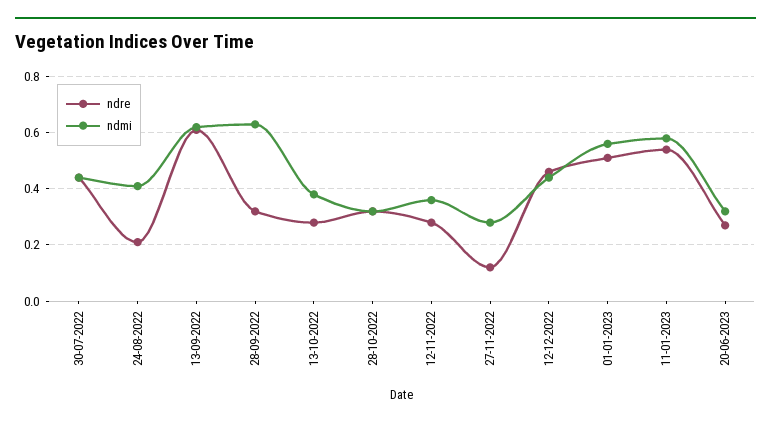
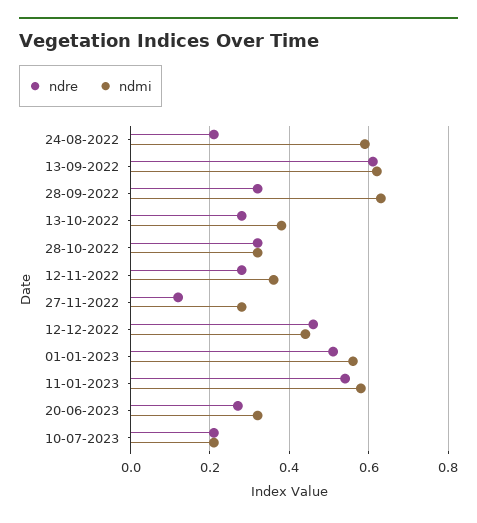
ndre, 30-07-2022: 0.45 -> none
ndmi, 30-07-2022: 0.45 -> none
ndmi, 24-08-2022: 0.4 -> 0.6
ndre, 10-07-2023: none -> 0.2
ndmi, 10-07-2023: none -> 0.2

